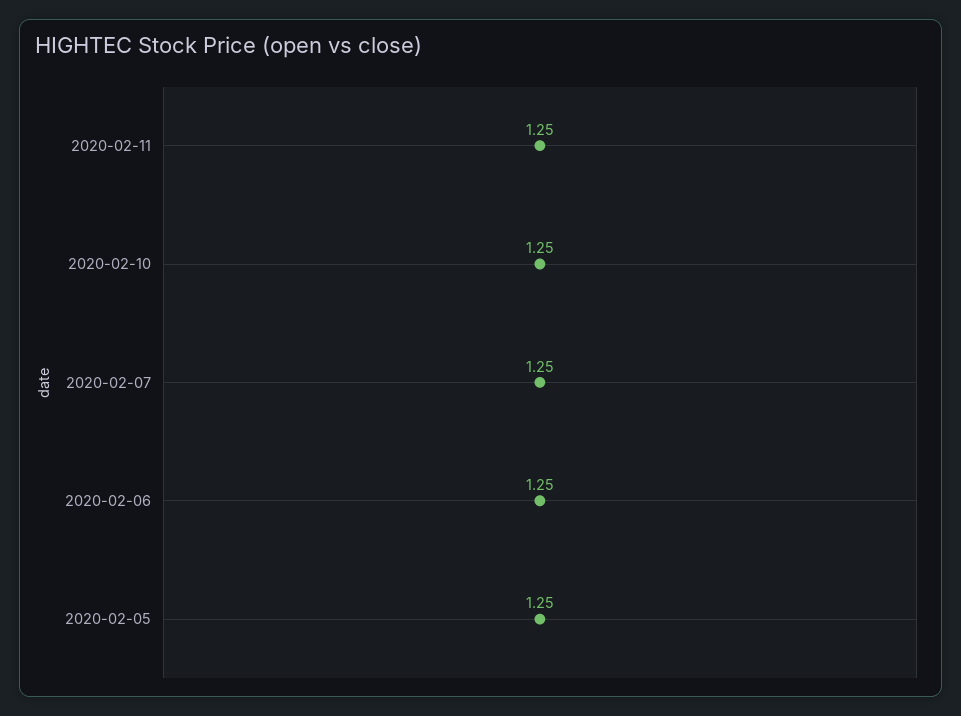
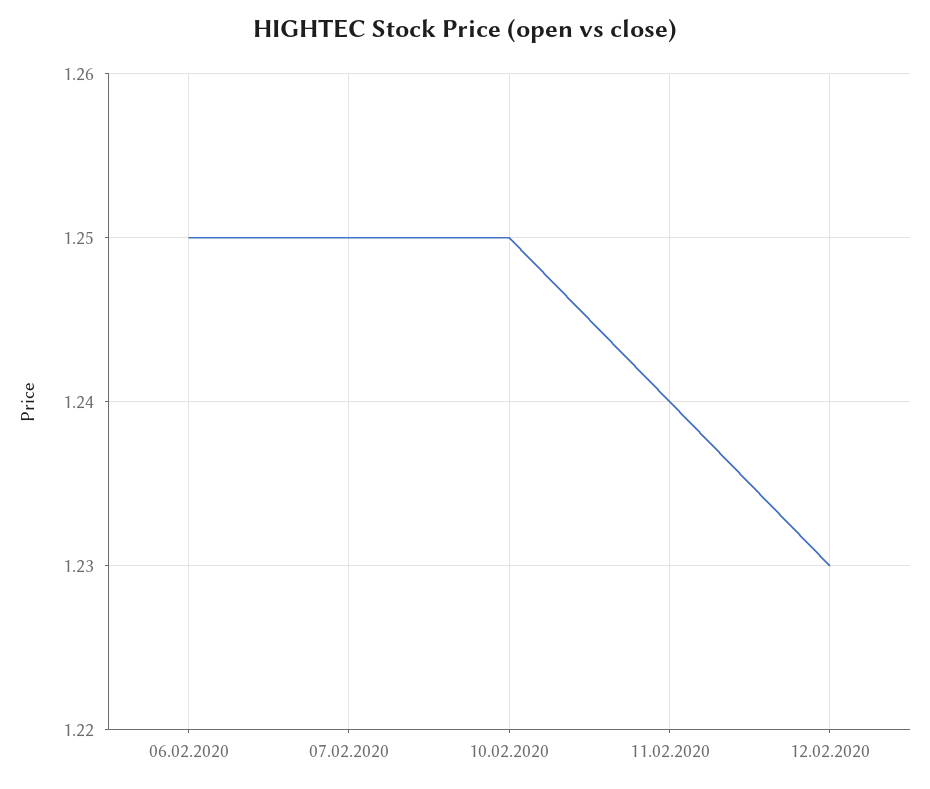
2020-02-11: 1.25 -> 1.24
2020-02-05: 1.25 -> none
12.02.2020: none -> 1.23

